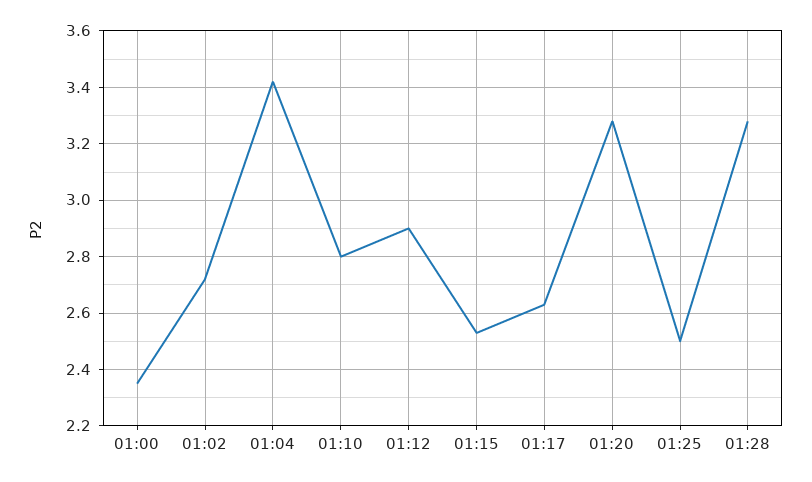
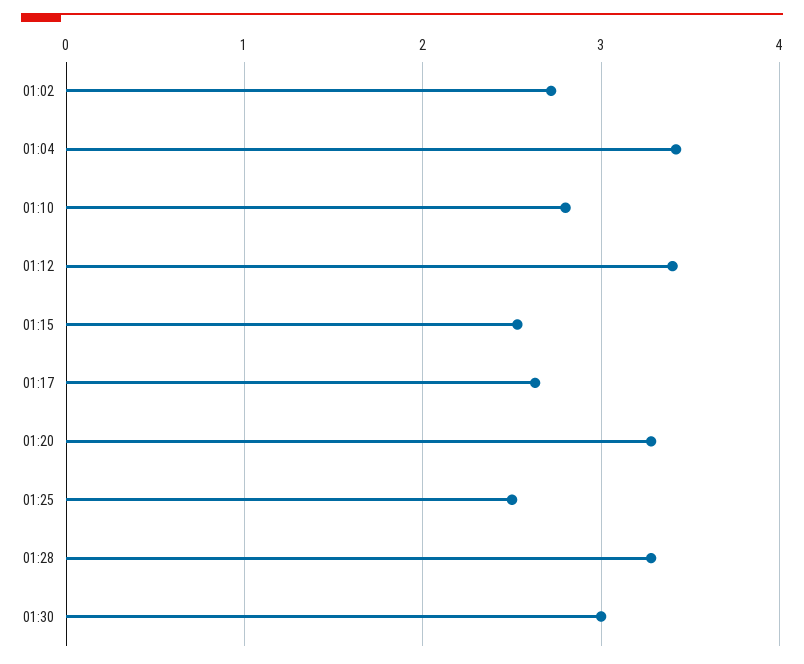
01:00: 2.35 -> none
01:12: 2.9 -> 3.4
01:30: none -> 3

